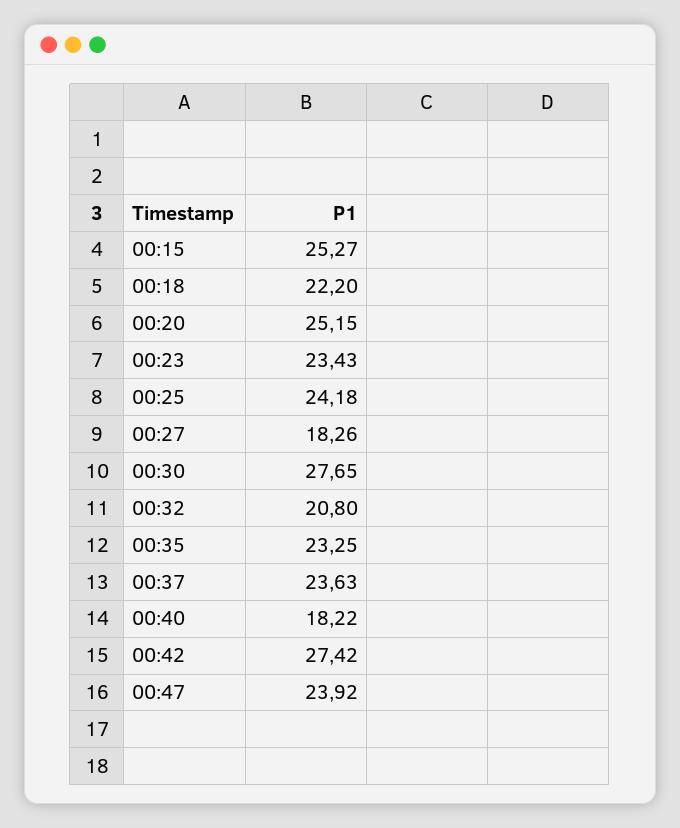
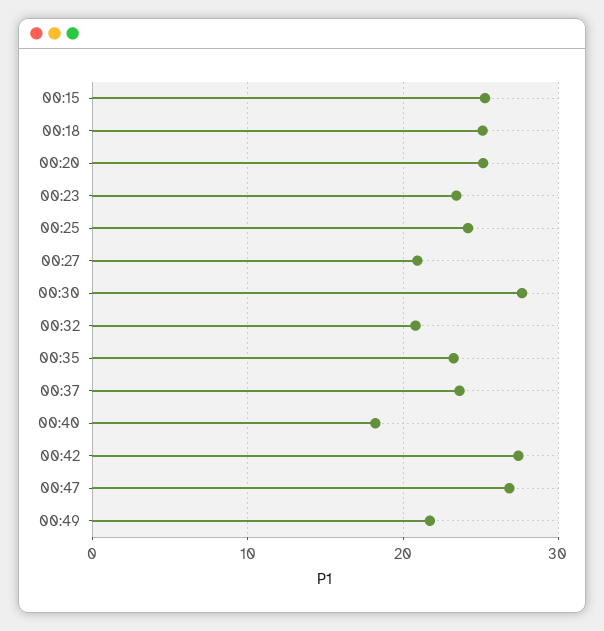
00:18: 22.2 -> 25
00:27: 18.26 -> 21
00:47: 23.92 -> 27
00:49: none -> 22

